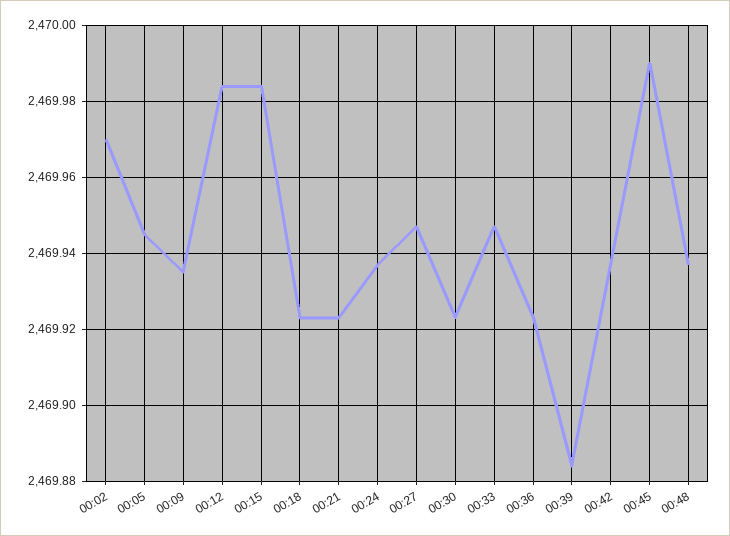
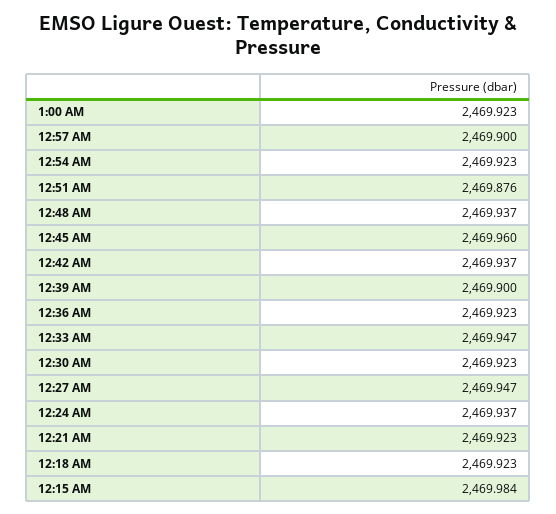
00:02: 2469.97 -> none
00:05: 2469.945 -> none
00:09: 2469.935 -> none
00:12: 2469.985 -> none
00:39: 2469.885 -> 2469.9
00:45: 2469.99 -> 2469.96
1:00 AM: none -> 2469.923
12:57 AM: none -> 2469.9
12:54 AM: none -> 2469.923
12:51 AM: none -> 2469.876

